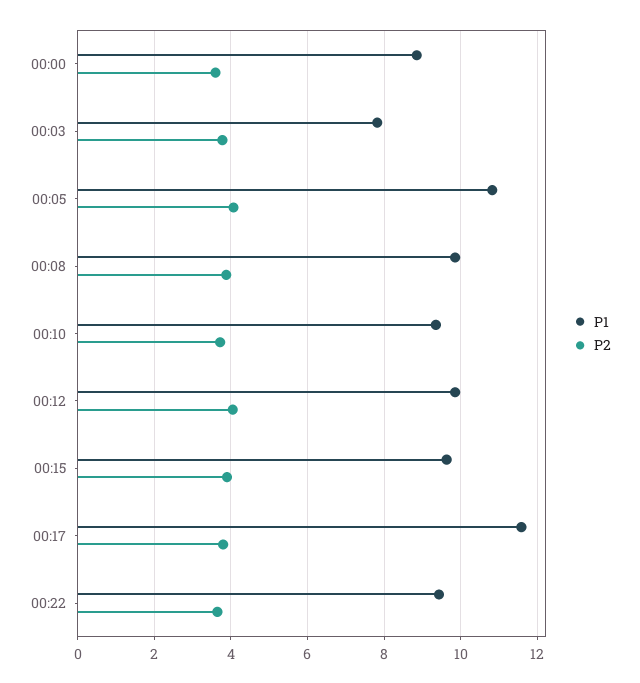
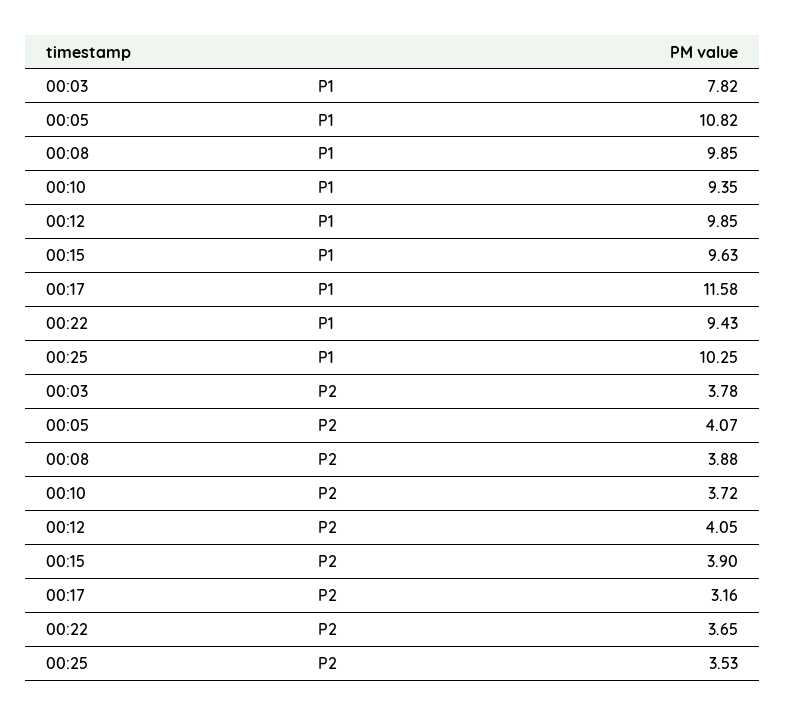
P1, 00:00: 8.8 -> none
P2, 00:00: 3.6 -> none
P2, 00:17: 3.8 -> 3.16
P1, 00:25: none -> 10.25
P2, 00:25: none -> 3.53

